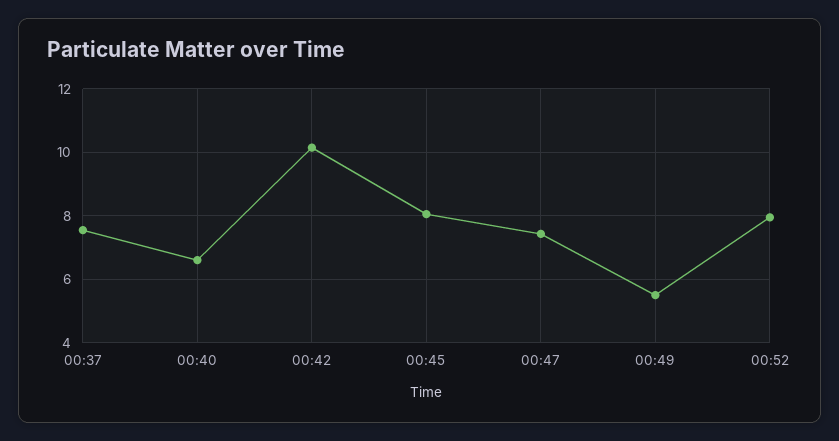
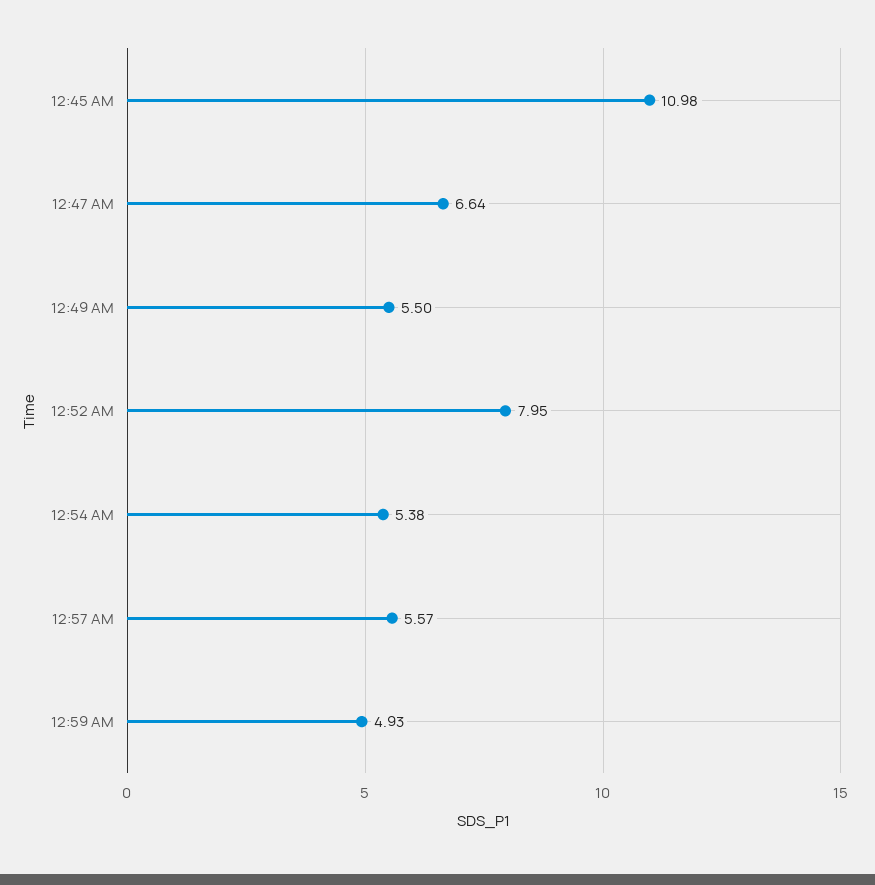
00:37: 7.6 -> none
00:40: 6.6 -> none
00:42: 10.2 -> none
00:45: 8 -> 10.98
00:47: 7.4 -> 6.64
12:54 AM: none -> 5.38
12:57 AM: none -> 5.57
12:59 AM: none -> 4.93

